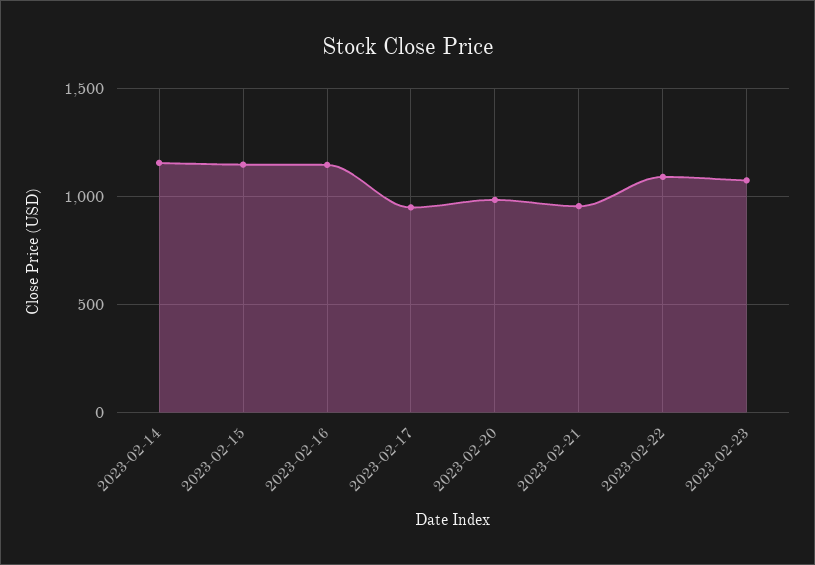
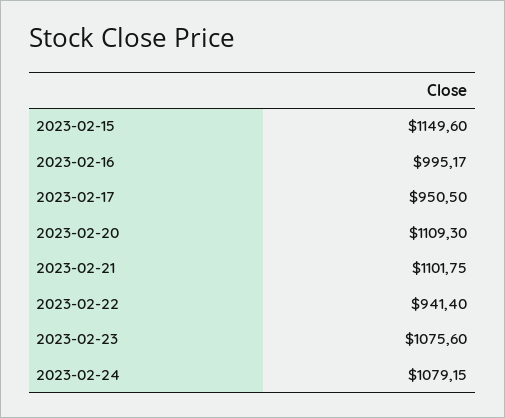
2023-02-14: 1150 -> none
2023-02-16: 1150 -> 995.17
2023-02-20: 1000 -> 1109.3
2023-02-21: 950 -> 1101.75
2023-02-22: 1100 -> 941.4
2023-02-24: none -> 1079.15

